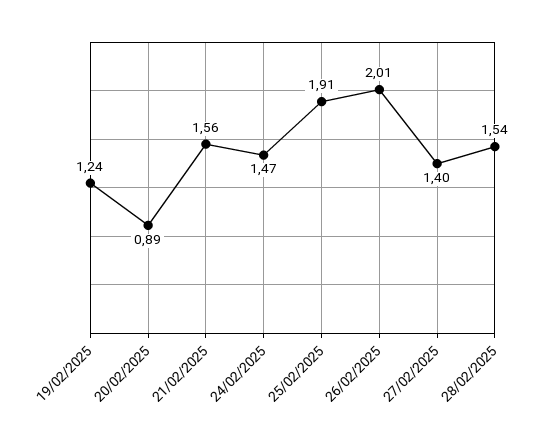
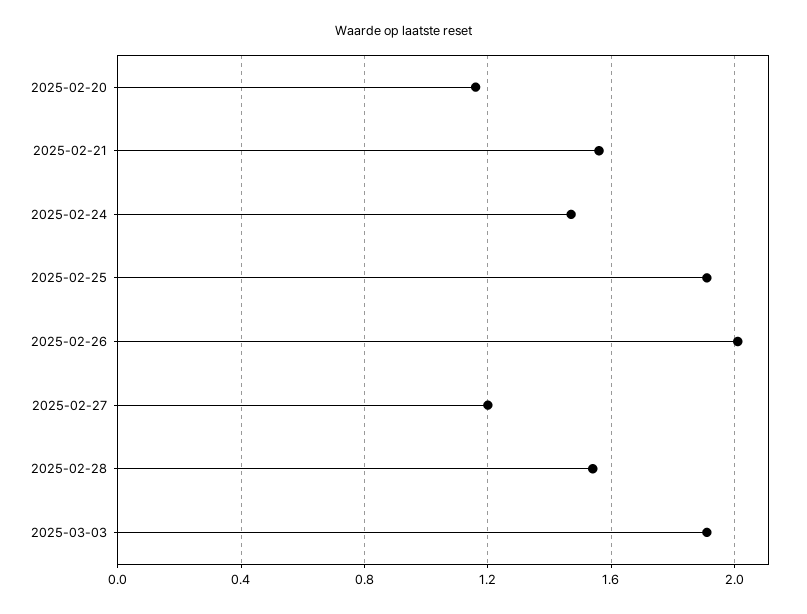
19/02/2025: 1.24 -> none
20/02/2025: 0.89 -> 1.15
27/02/2025: 1.4 -> 1.2
2025-03-03: none -> 1.9

